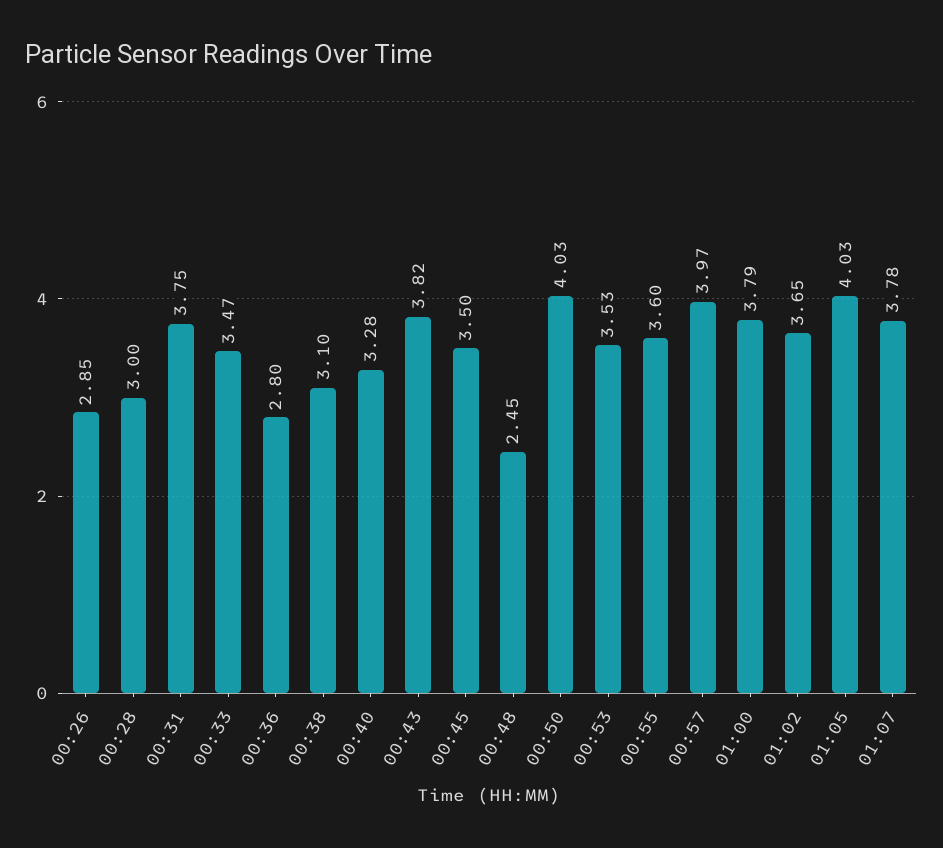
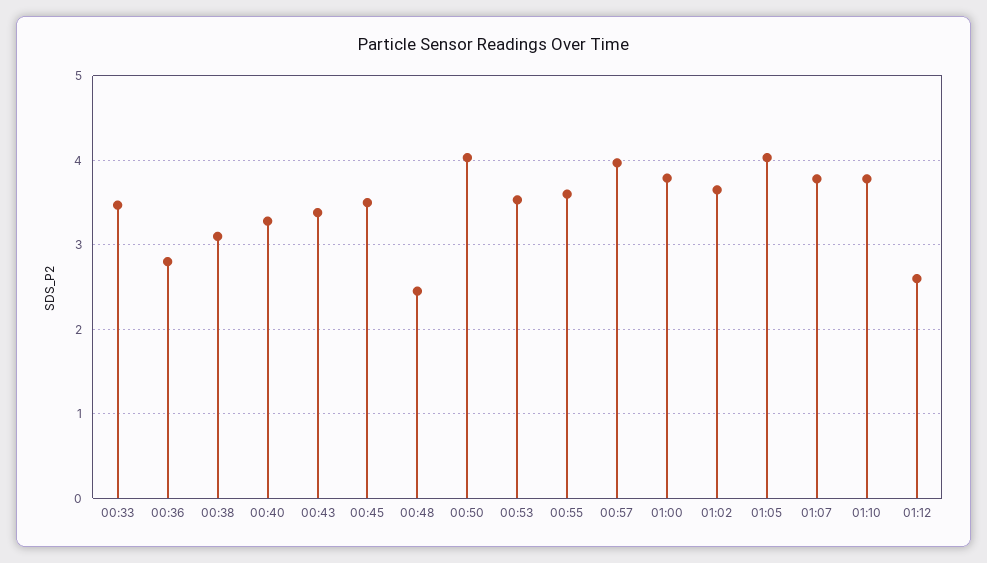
00:26: 2.85 -> none
00:28: 3 -> none
00:31: 3.75 -> none
00:43: 3.82 -> 3.4
01:10: none -> 3.8
01:12: none -> 2.6

